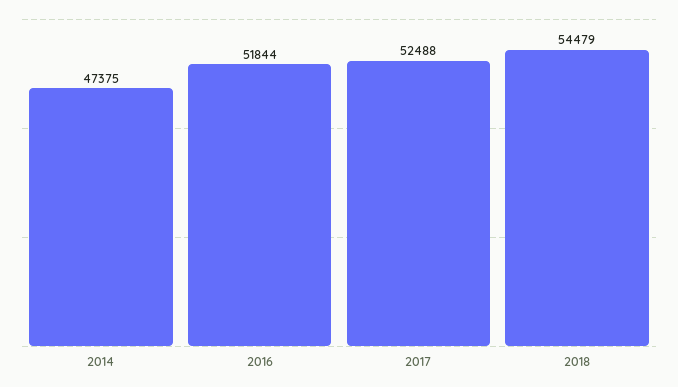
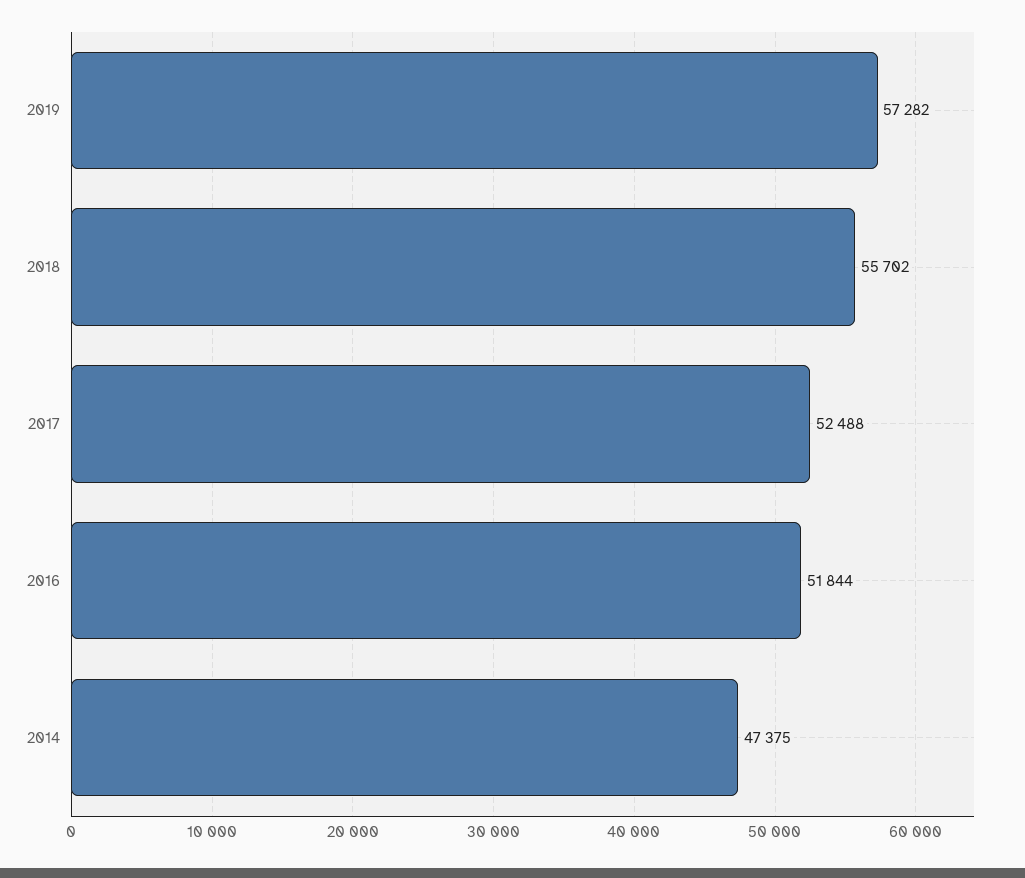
2018: 54479 -> 55702
2019: none -> 57282

